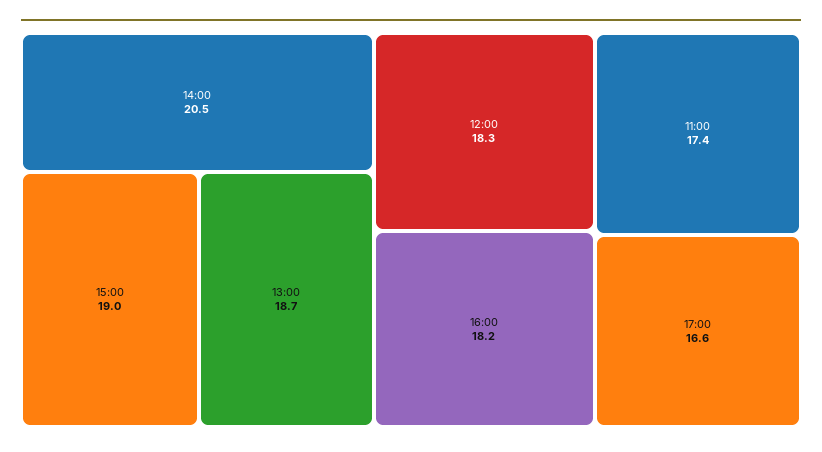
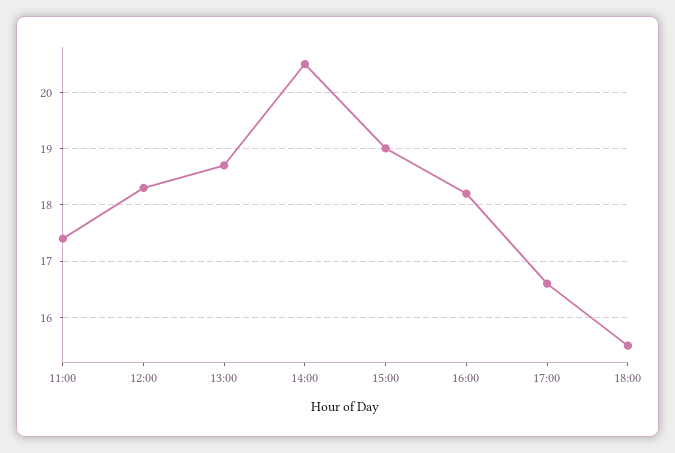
18:00: none -> 15.5

